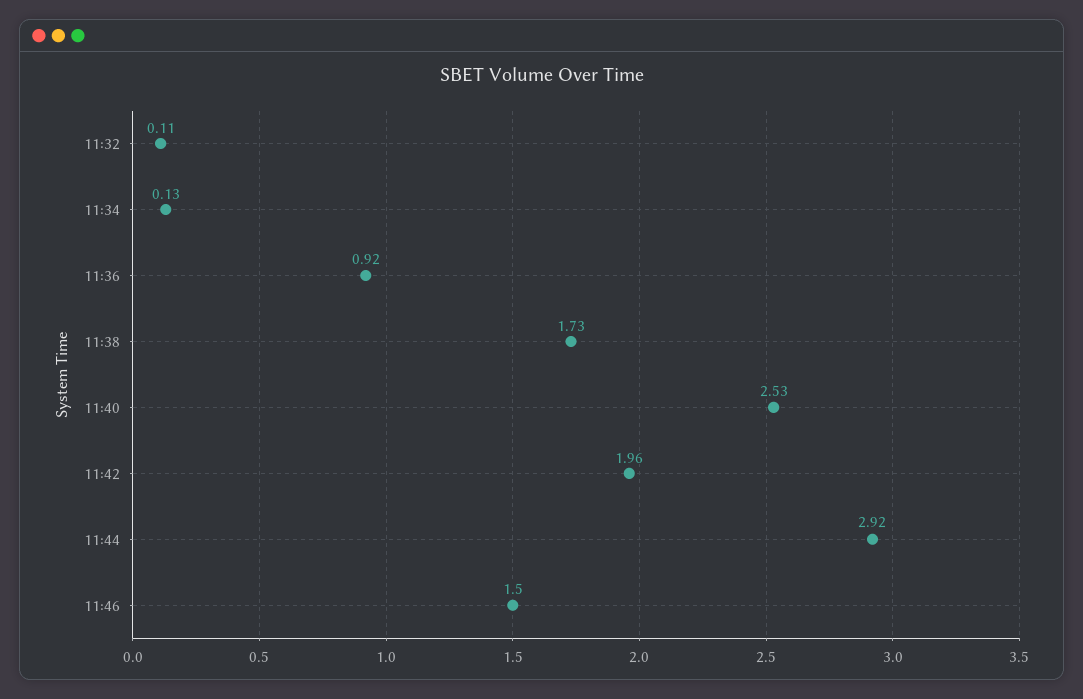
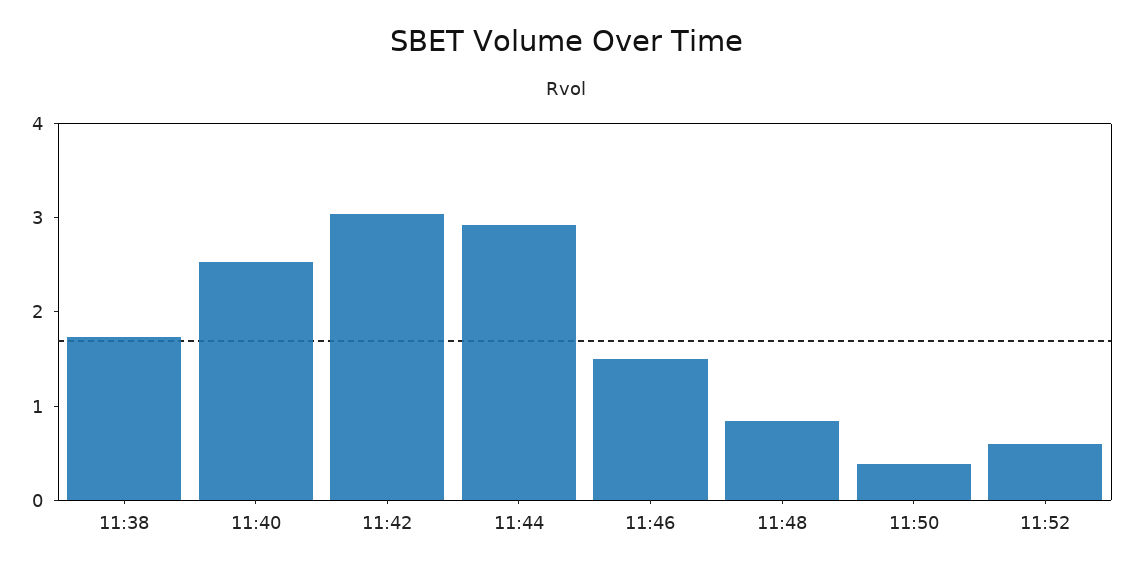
11:32: 0.11 -> none
11:34: 0.13 -> none
11:36: 0.92 -> none
11:42: 1.96 -> 3
11:48: none -> 0.8
11:50: none -> 0.4
11:52: none -> 0.6

